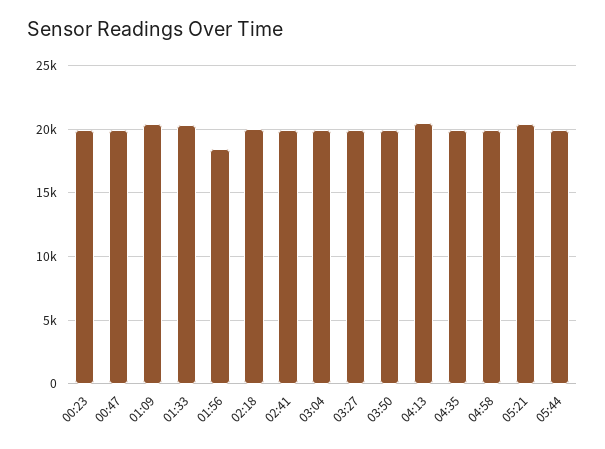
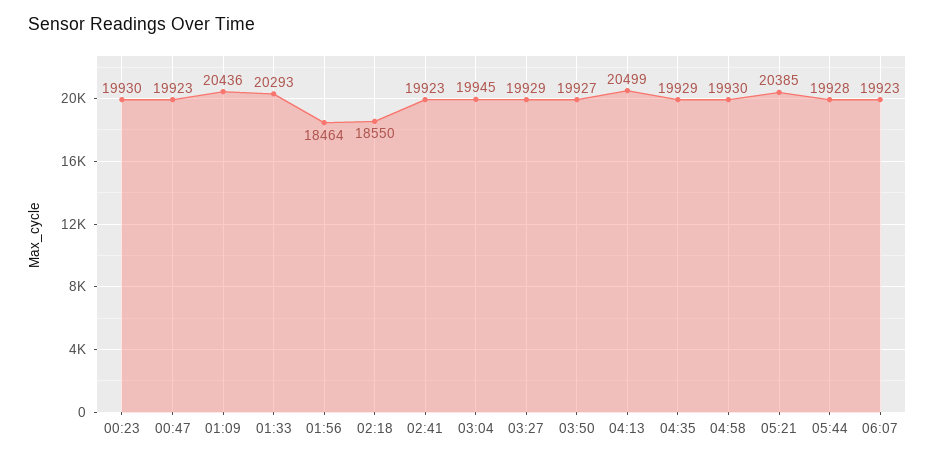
02:18: 20000 -> 18550
06:07: none -> 19923

